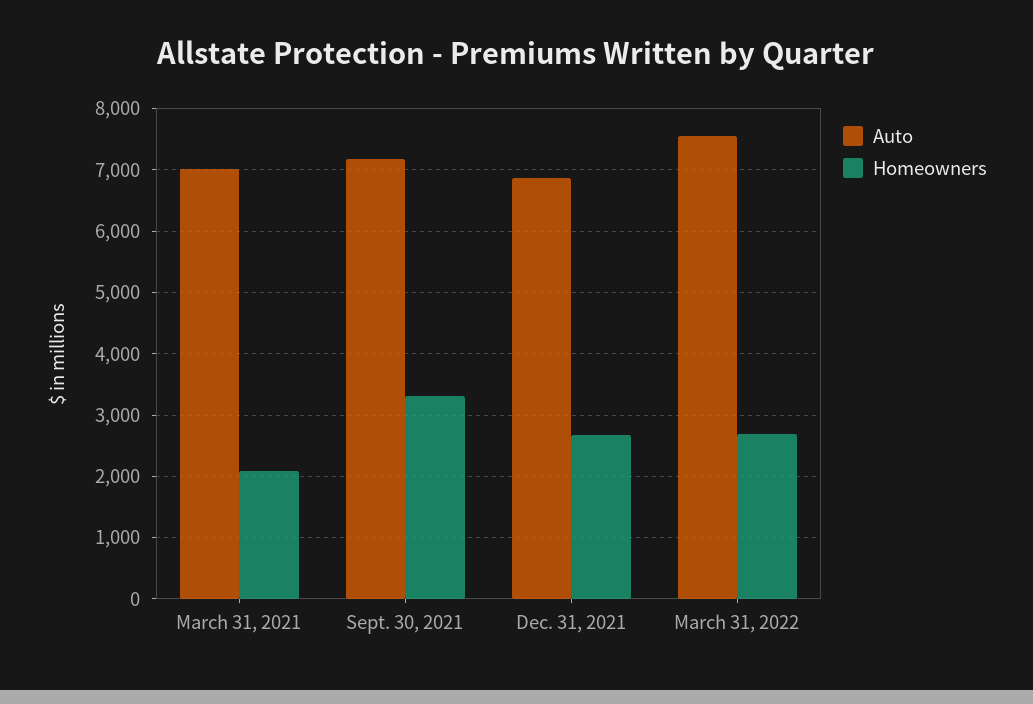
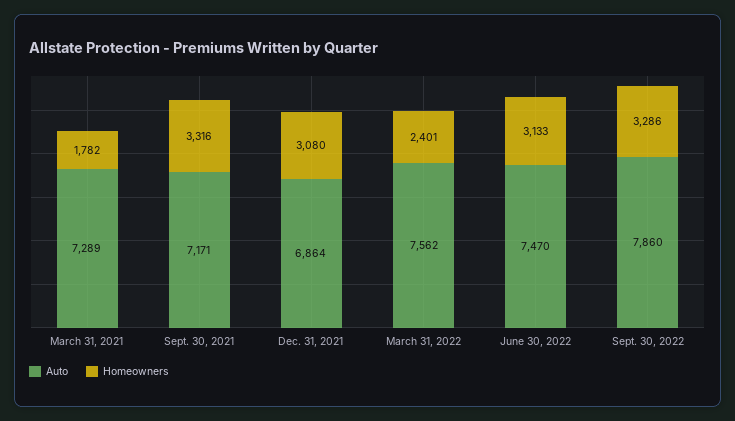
Auto, March 31, 2021: 7000 -> 7289
Homeowners, March 31, 2021: 2100 -> 1782
Homeowners, Dec. 31, 2021: 2700 -> 3080
Homeowners, March 31, 2022: 2700 -> 2401
Auto, June 30, 2022: none -> 7470
Homeowners, June 30, 2022: none -> 3133
Auto, Sept. 30, 2022: none -> 7860
Homeowners, Sept. 30, 2022: none -> 3286

